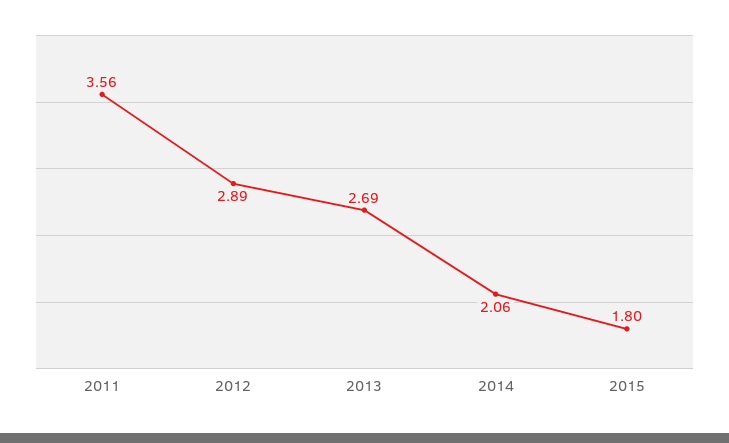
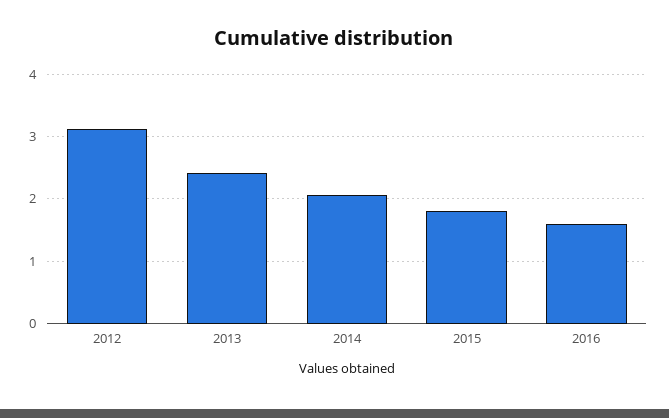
2011: 3.56 -> none
2012: 2.89 -> 3.1
2013: 2.69 -> 2.4
2016: none -> 1.6

